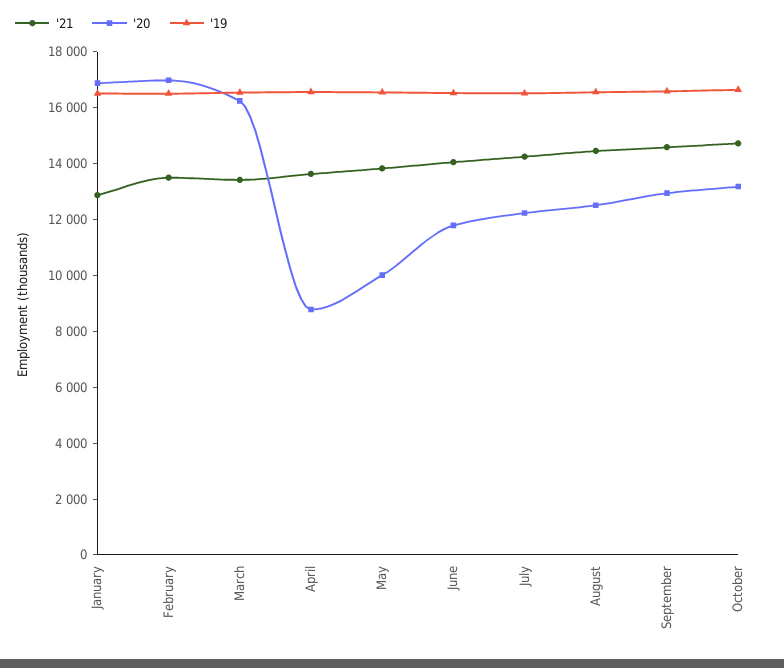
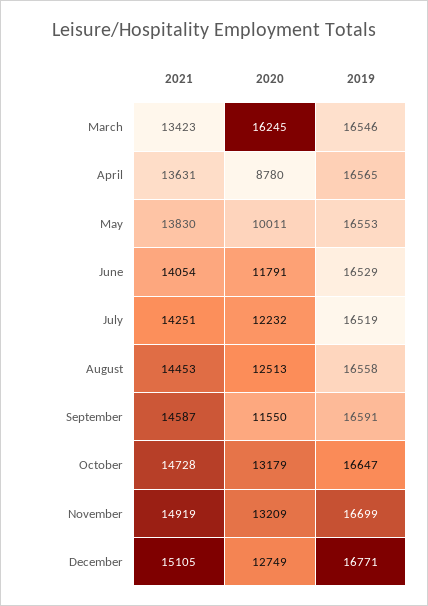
'21, January: 13000 -> none
'20, January: 17000 -> none
'19, January: 16500 -> none
'21, February: 13500 -> none
'20, February: 17000 -> none
'19, February: 16500 -> none
'20, September: 13000 -> 11550
'21, November: none -> 14919
'20, November: none -> 13209
'19, November: none -> 16699
'21, December: none -> 15105
'20, December: none -> 12749
'19, December: none -> 16771

